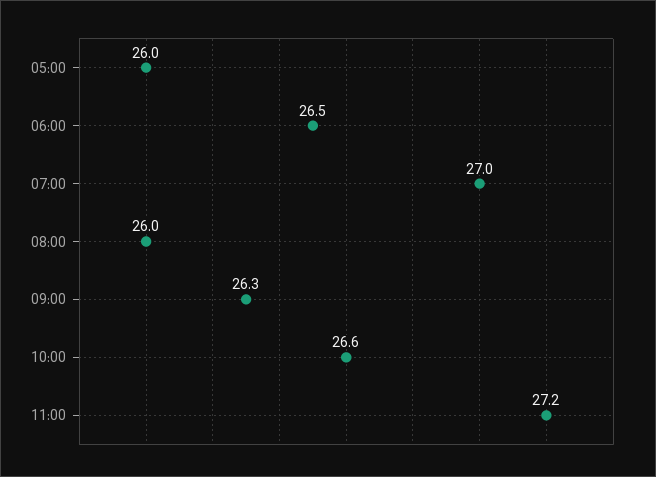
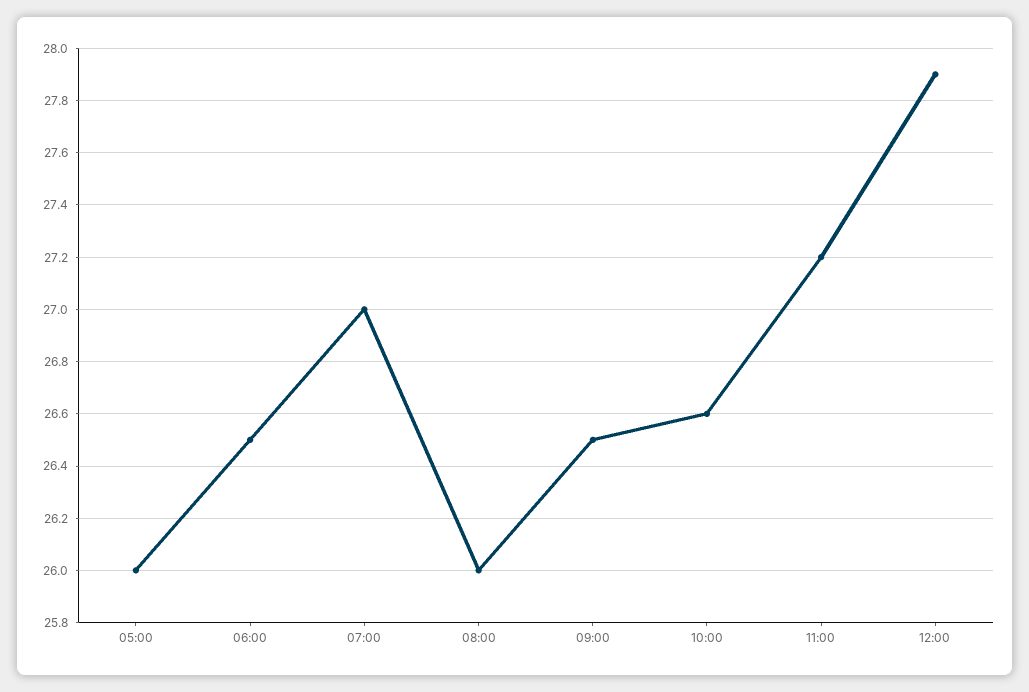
09:00: 26.3 -> 26.5
12:00: none -> 27.9

